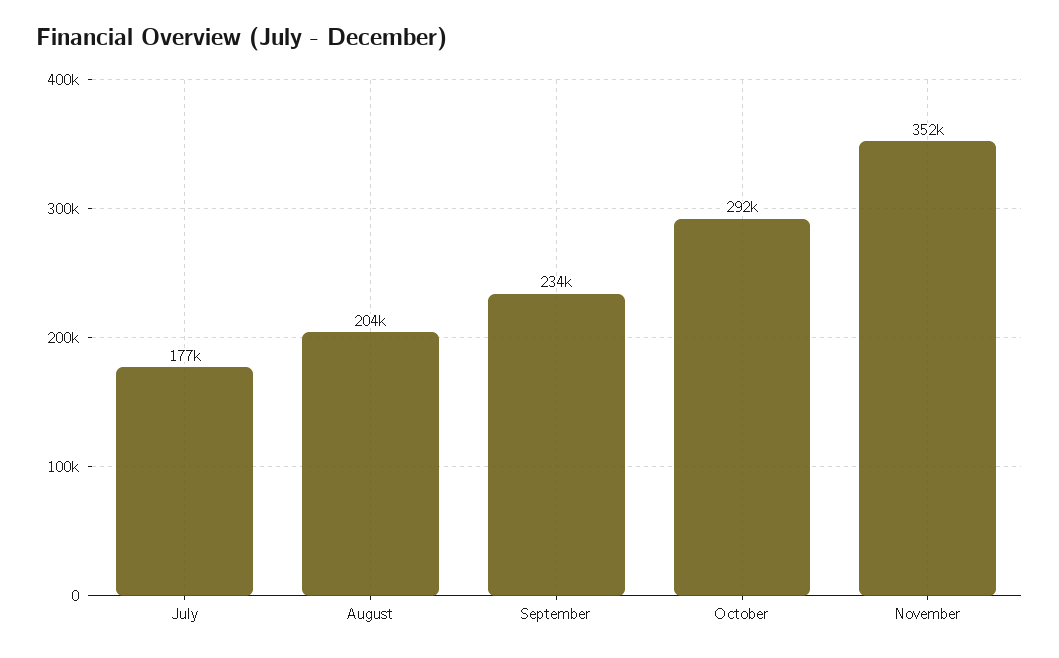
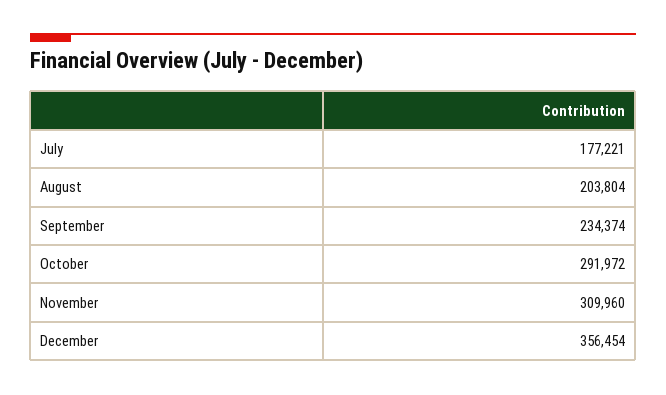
November: 352000 -> 309960
December: none -> 356454

